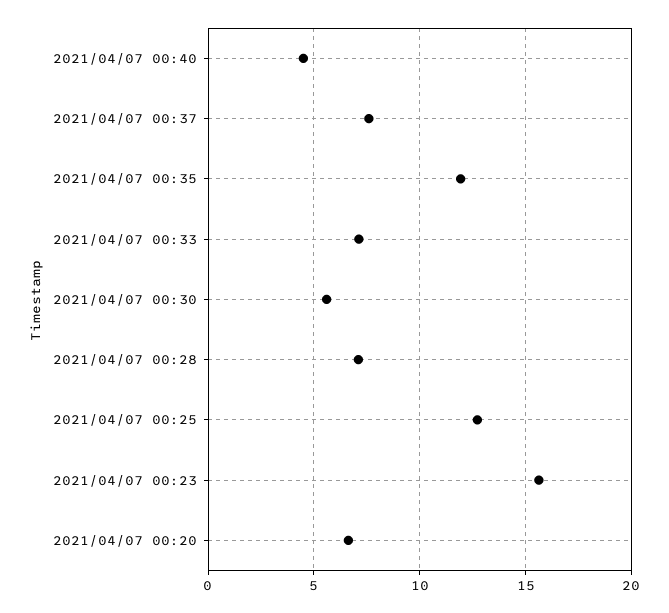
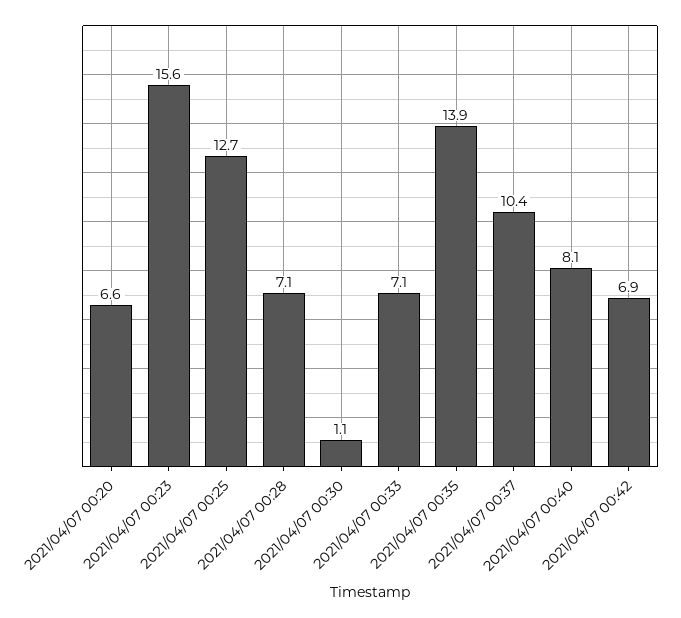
2021/04/07 00:40: 4.5 -> 8.1
2021/04/07 00:37: 7.5 -> 10.4
2021/04/07 00:35: 12 -> 13.9
2021/04/07 00:30: 5.5 -> 1.1
2021/04/07 00:42: none -> 6.9

